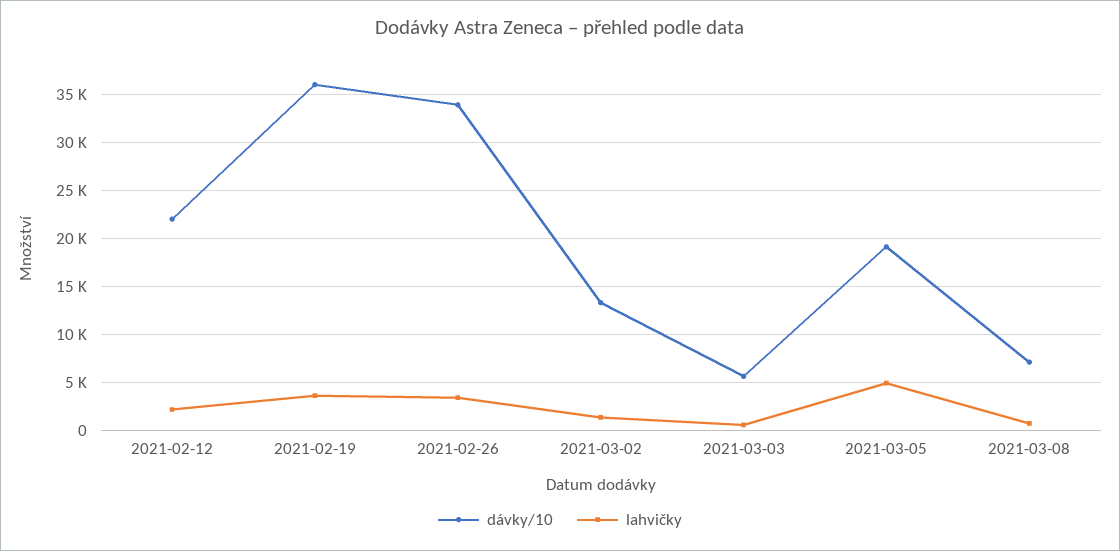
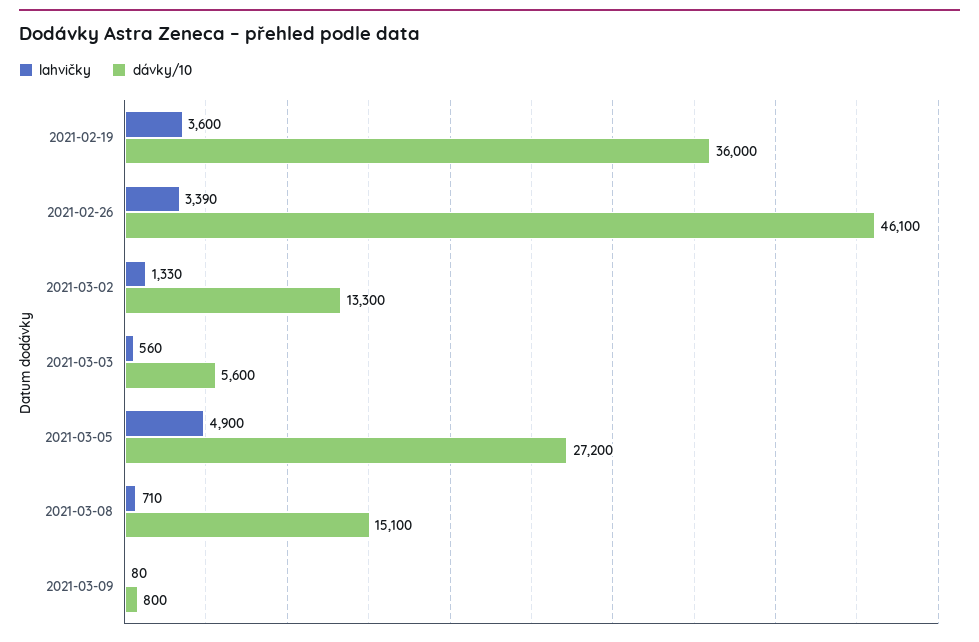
dávky/10, 2021-02-12: 22000 -> none
lahvičky, 2021-02-12: 2000 -> none
dávky/10, 2021-02-26: 34000 -> 46100
dávky/10, 2021-03-05: 19000 -> 27200
dávky/10, 2021-03-08: 7000 -> 15100
lahvičky, 2021-03-09: none -> 80
dávky/10, 2021-03-09: none -> 800

